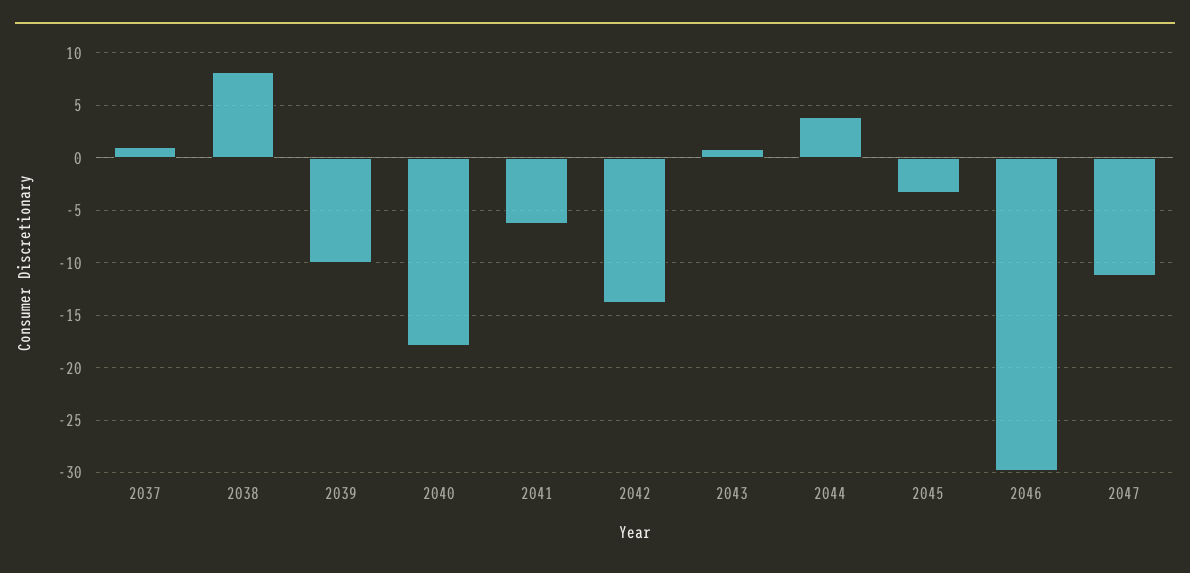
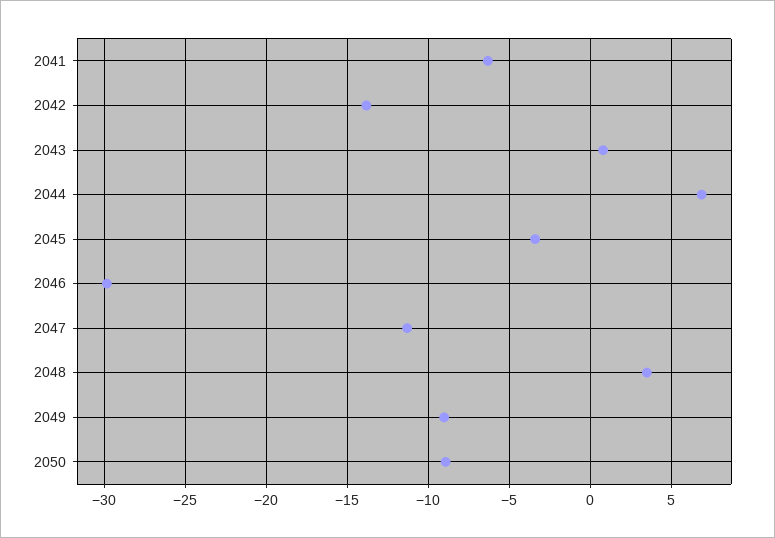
2037: 1 -> none
2038: 8 -> none
2039: -10 -> none
2040: -18 -> none
2044: 4 -> 7
2048: none -> 3.5
2049: none -> -9
2050: none -> -9

